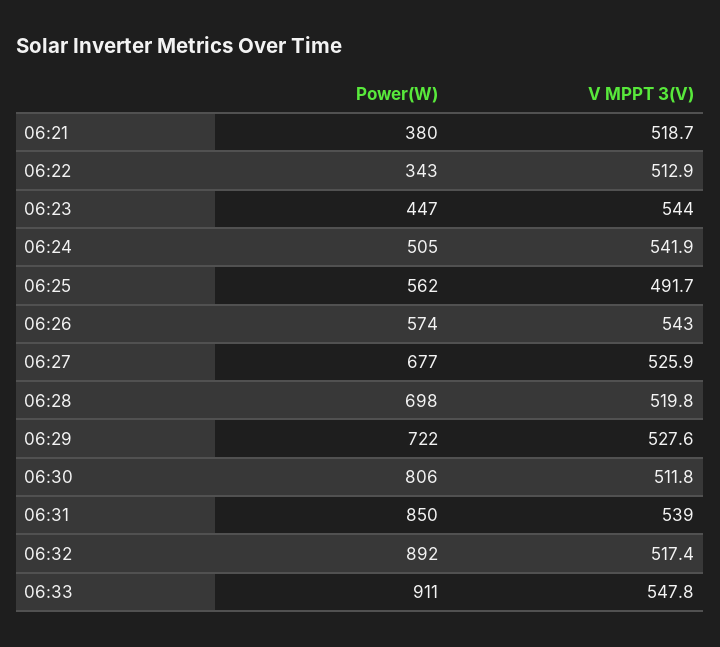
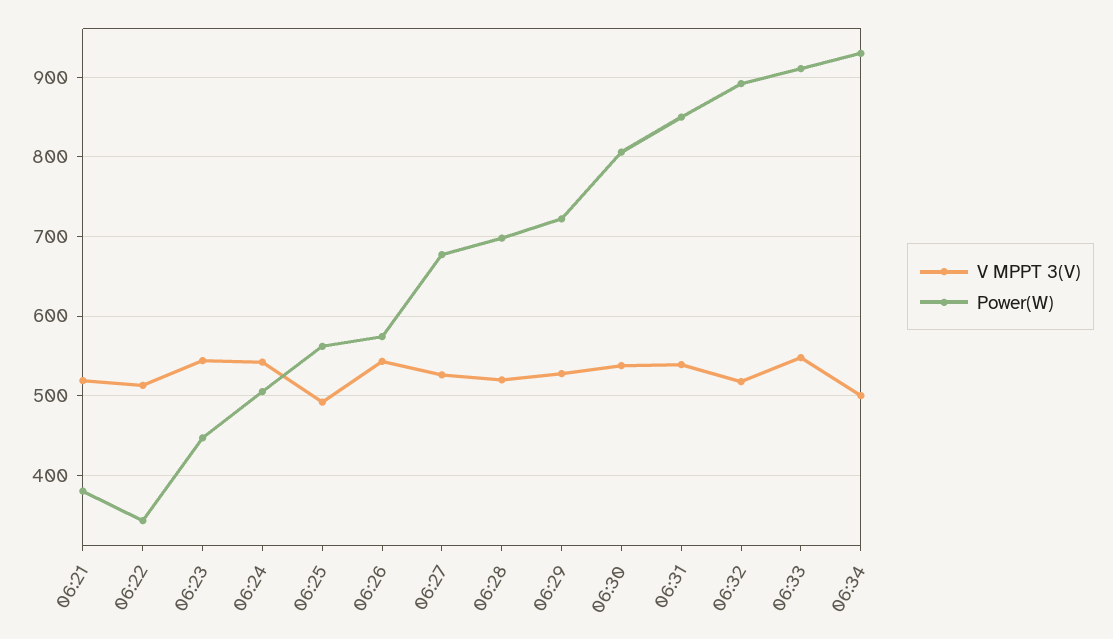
V MPPT 3(V), 06:30: 511.8 -> 540
V MPPT 3(V), 06:34: none -> 500
Power(W), 06:34: none -> 930

